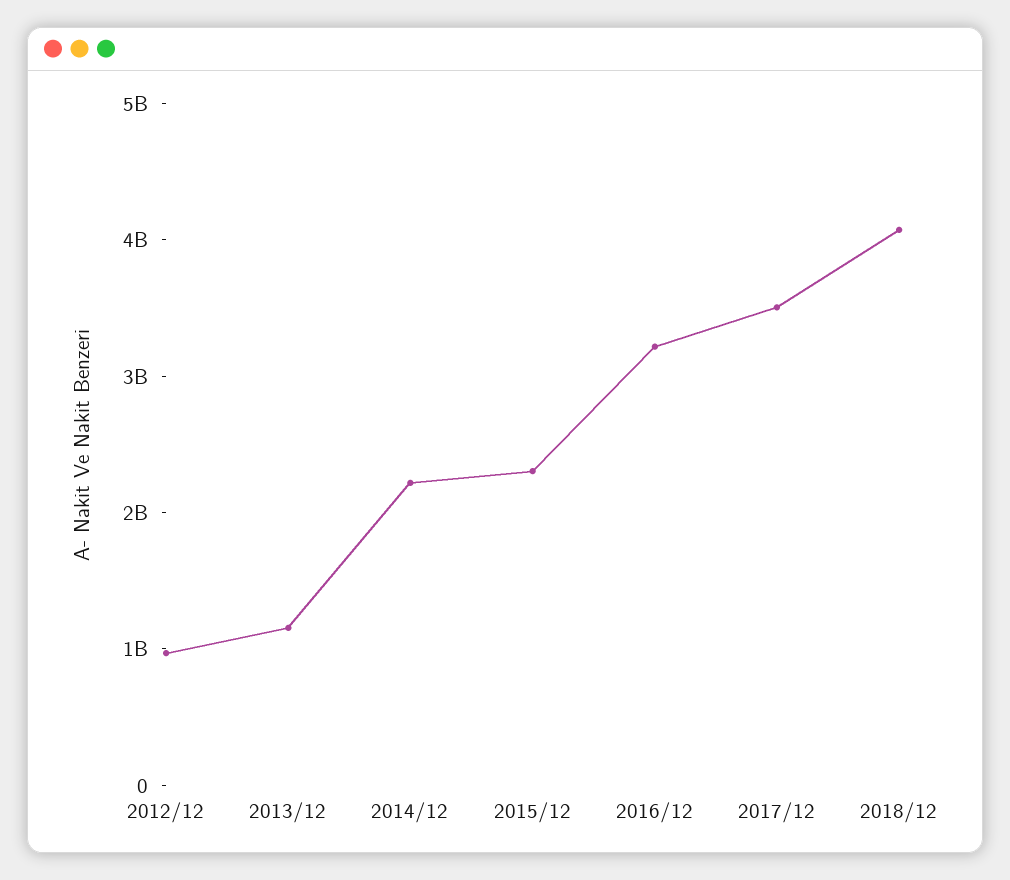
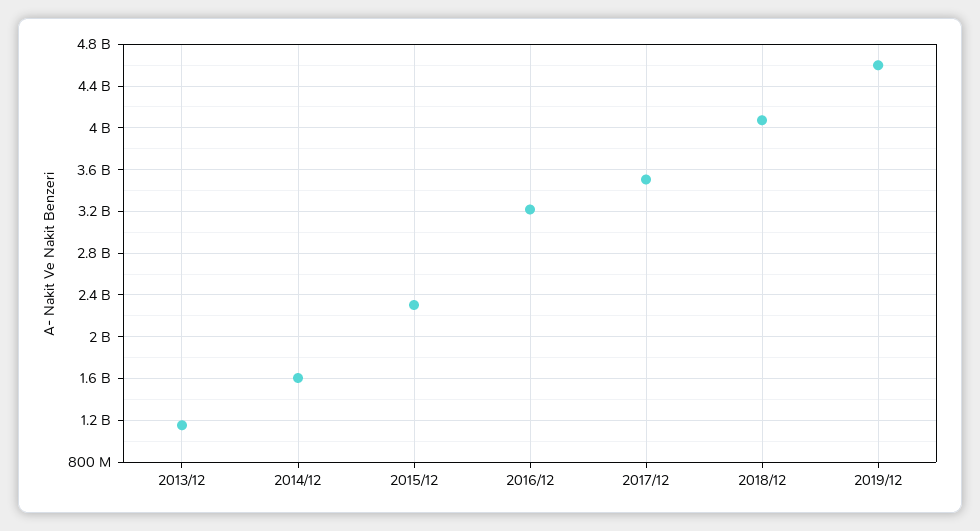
2012/12: 1000000000 -> none
2014/12: 2200000000 -> 1600000000
2019/12: none -> 4600000000

